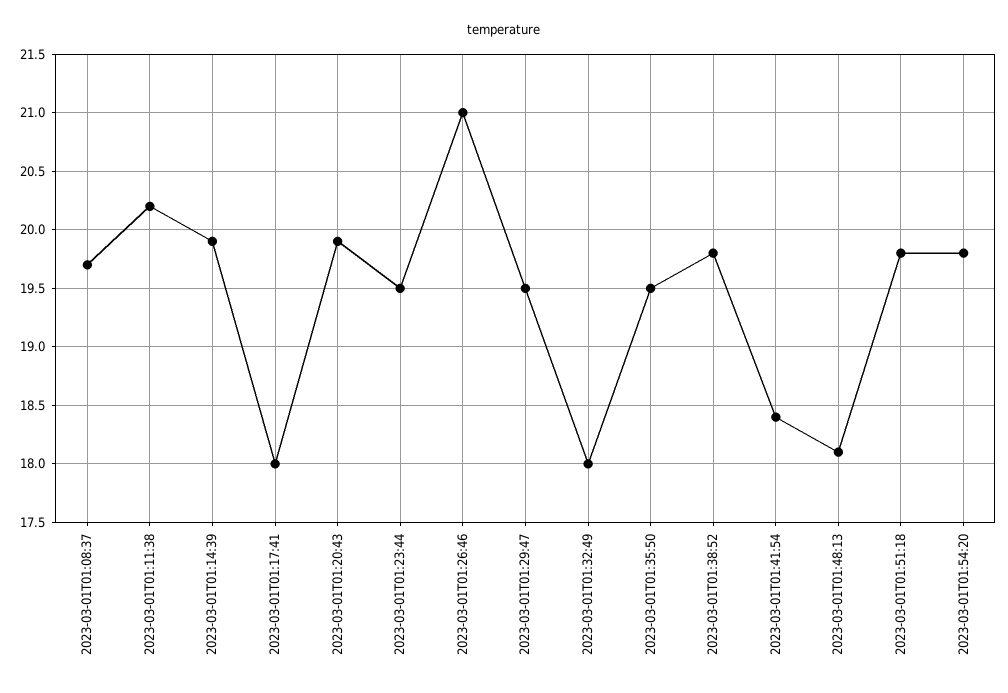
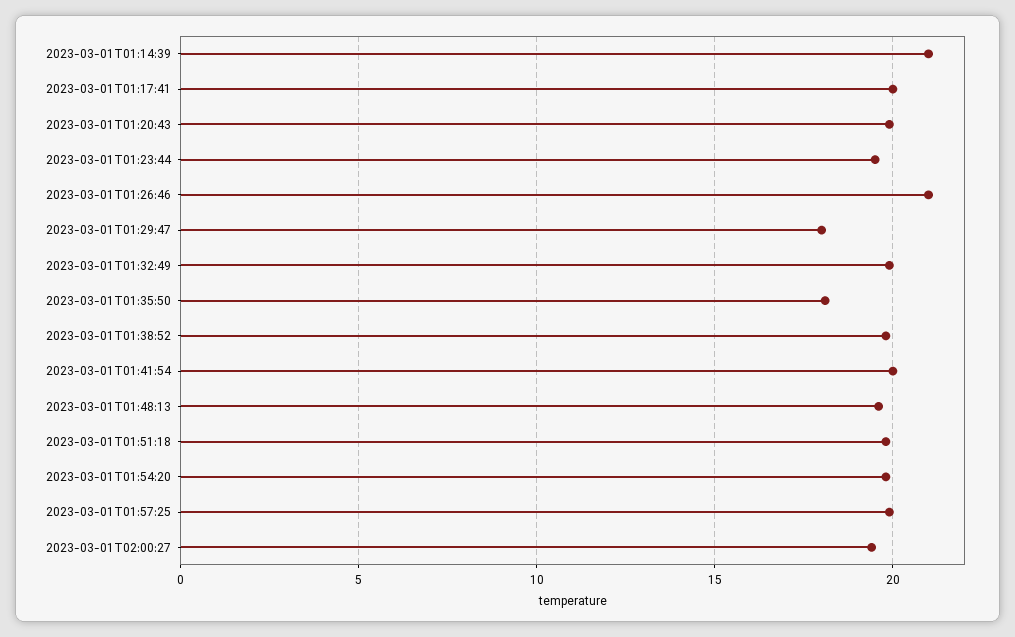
2023-03-01T01:08:37: 19.7 -> none
2023-03-01T01:11:38: 20.2 -> none
2023-03-01T01:14:39: 19.9 -> 21
2023-03-01T01:17:41: 18 -> 20
2023-03-01T01:29:47: 19.5 -> 18
2023-03-01T01:32:49: 18 -> 20
2023-03-01T01:35:50: 19.5 -> 18
2023-03-01T01:41:54: 18.4 -> 20
2023-03-01T01:48:13: 18.1 -> 19.5
2023-03-01T01:57:25: none -> 20
2023-03-01T02:00:27: none -> 19.5

